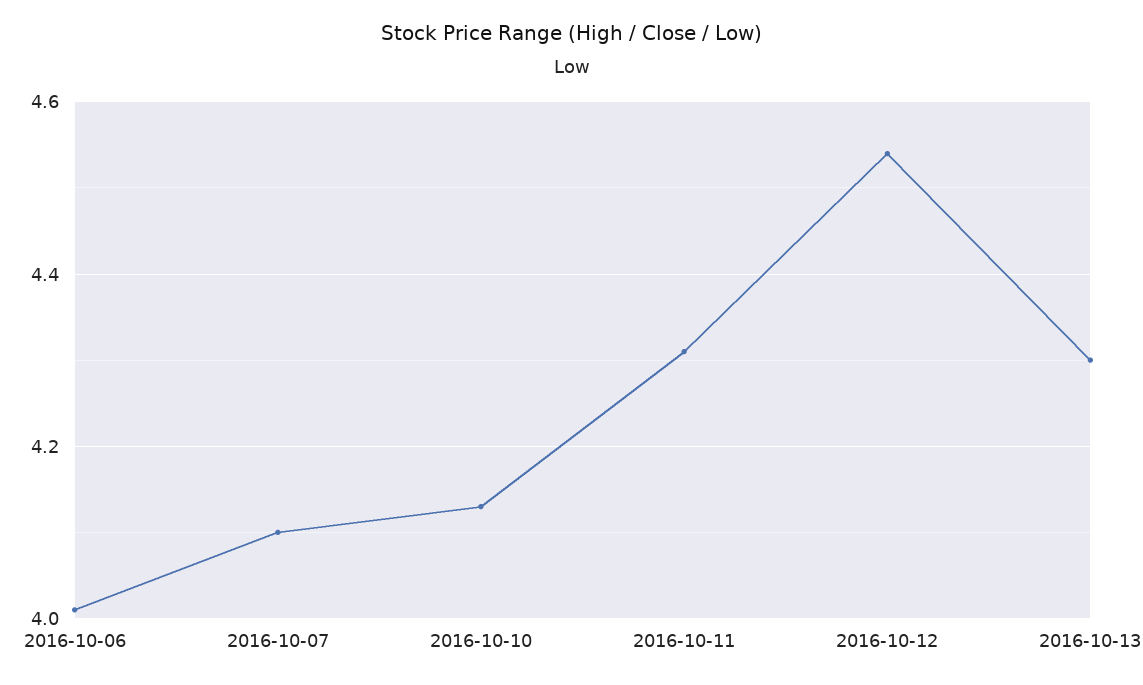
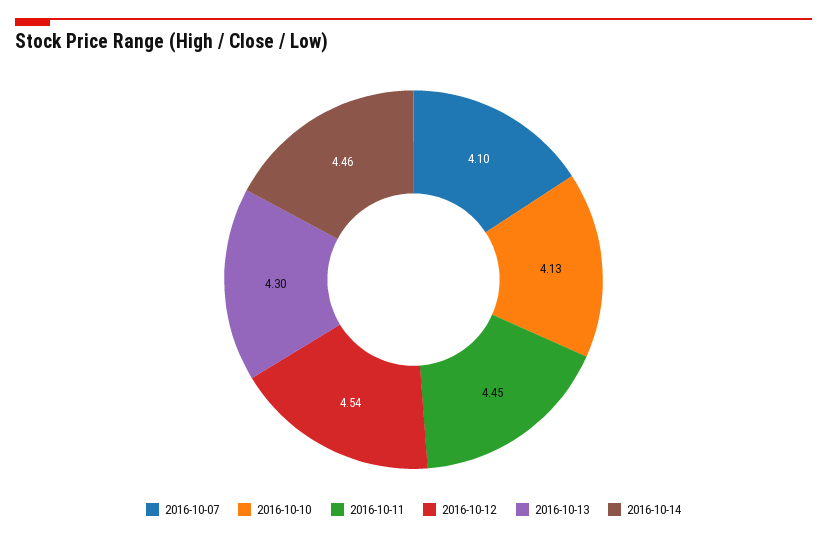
2016-10-06: 4 -> none
2016-10-11: 4.3 -> 4.45
2016-10-14: none -> 4.46

